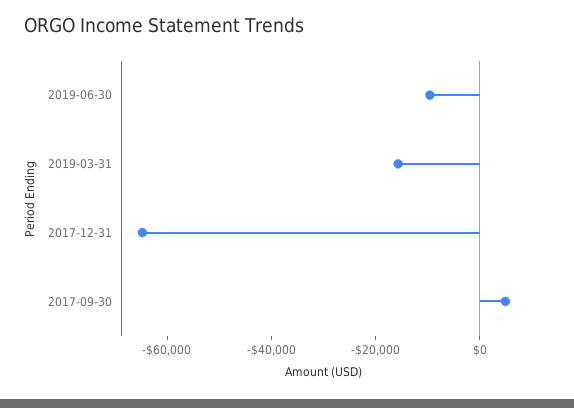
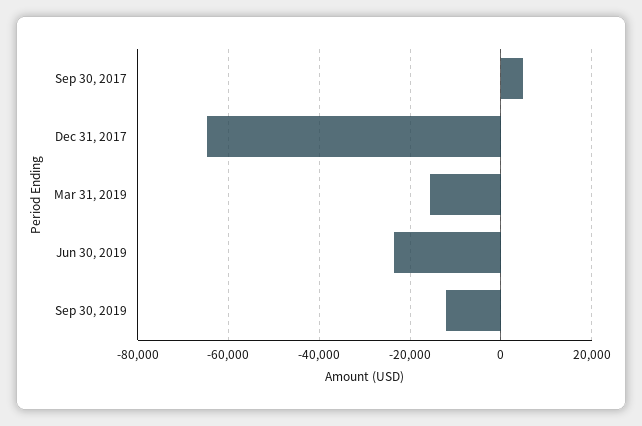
2019-06-30: -10000 -> -24000
Sep 30, 2019: none -> -12000

